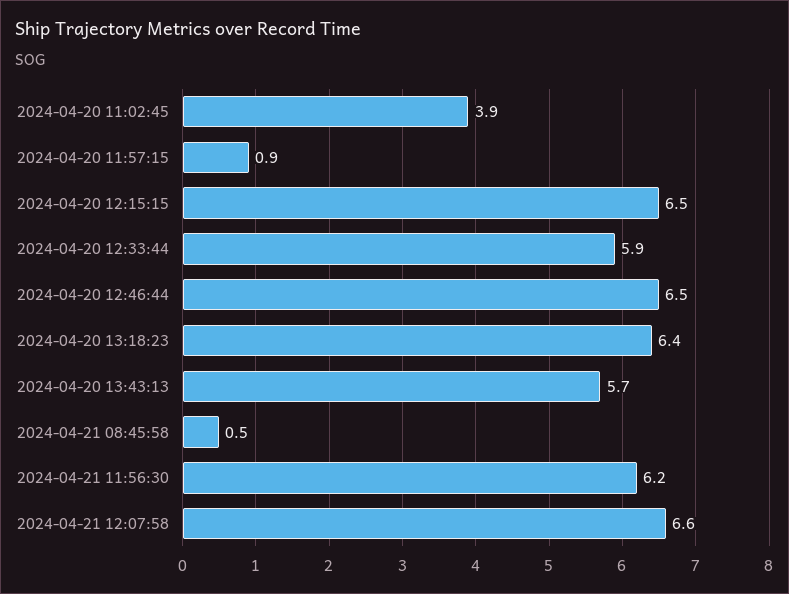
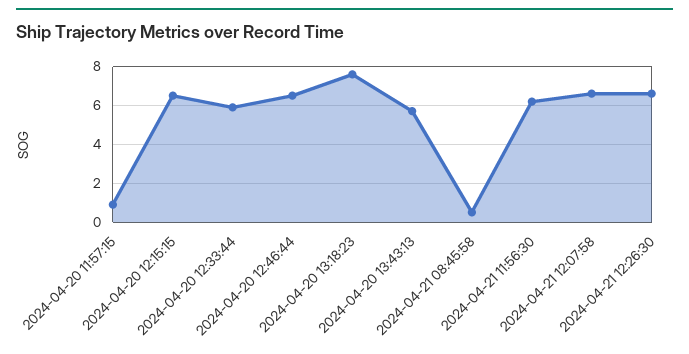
2024-04-20 11:02:45: 3.9 -> none
2024-04-20 13:18:23: 6.4 -> 7.5
2024-04-21 12:26:30: none -> 6.5

